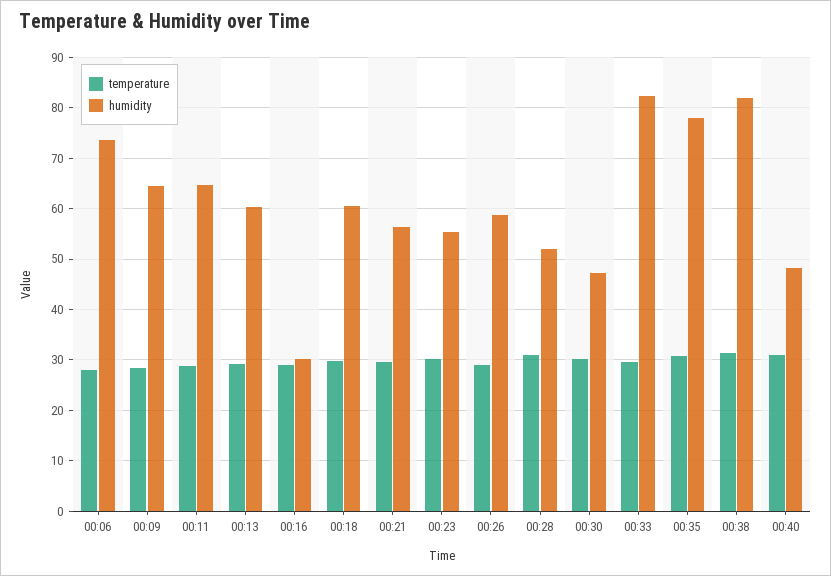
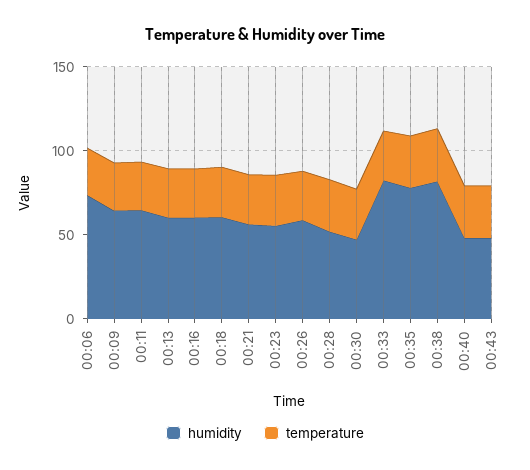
humidity, 00:16: 30 -> 60
humidity, 00:43: none -> 50
temperature, 00:43: none -> 30

